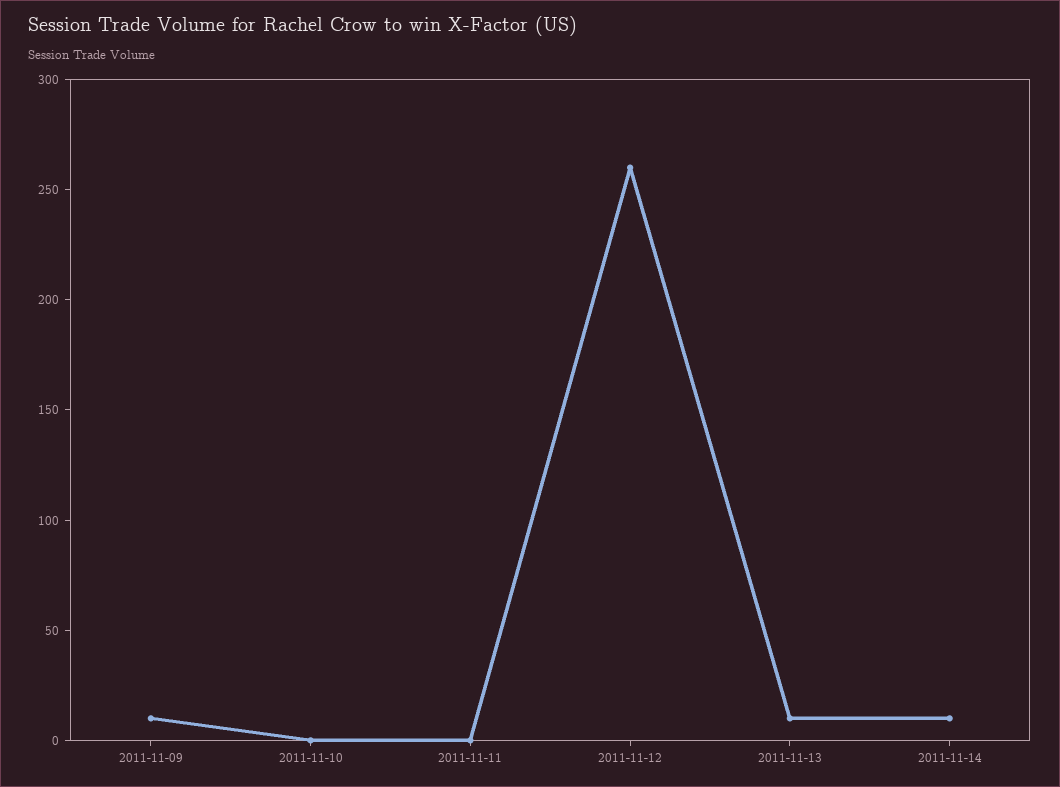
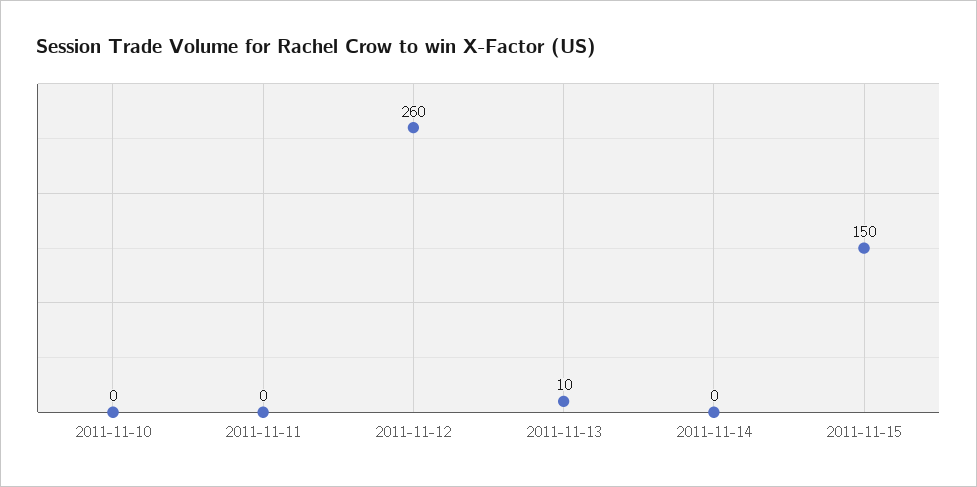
2011-11-09: 10 -> none
2011-11-14: 10 -> 0
2011-11-15: none -> 150

